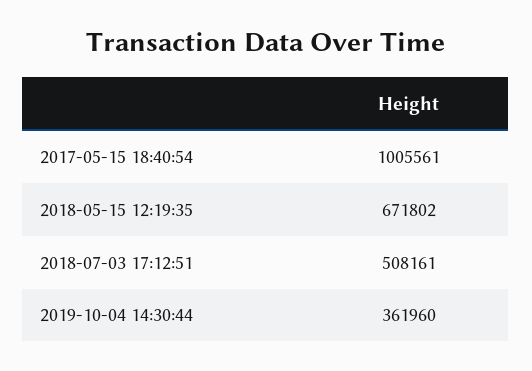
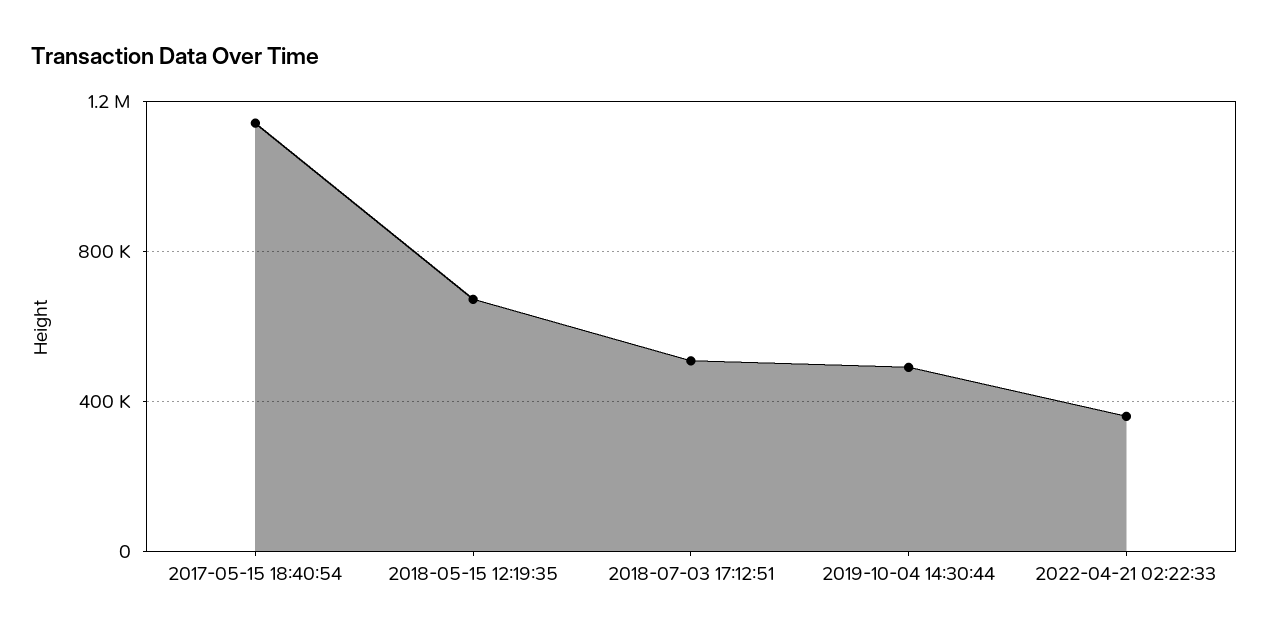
2017-05-15 18:40:54: 1005561 -> 1150000
2019-10-04 14:30:44: 361960 -> 500000
2022-04-21 02:22:33: none -> 350000

